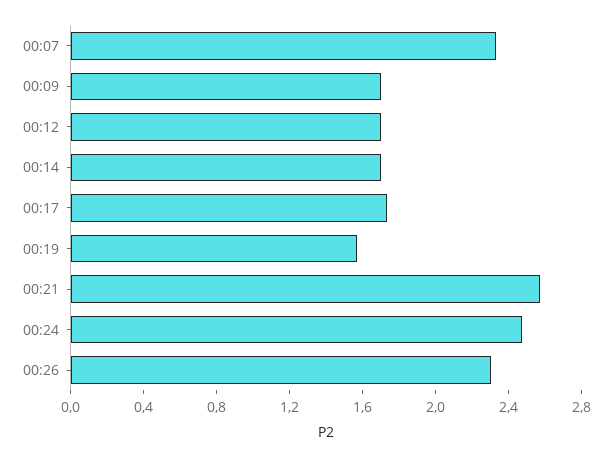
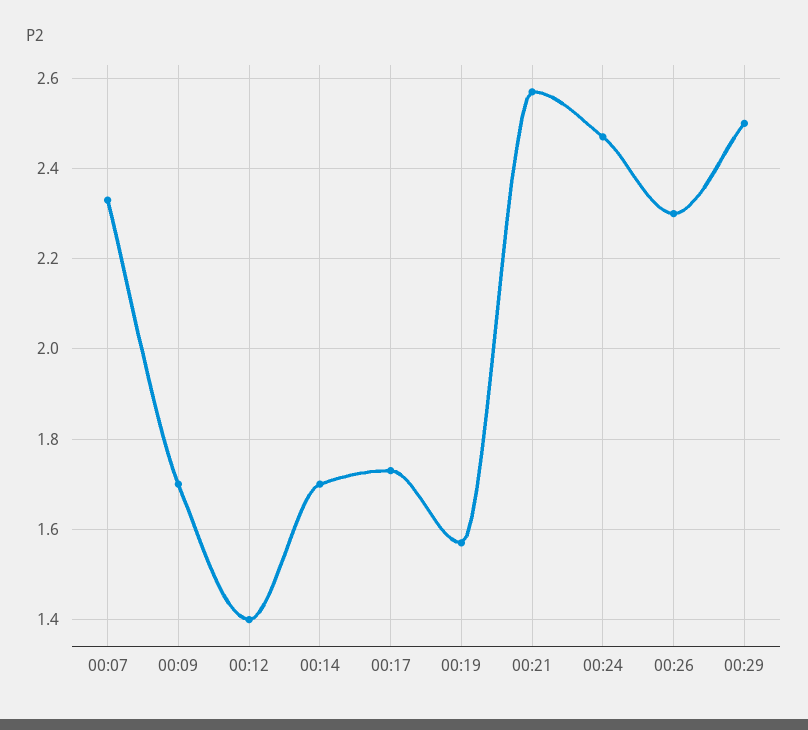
00:12: 1.7 -> 1.4
00:29: none -> 2.5

